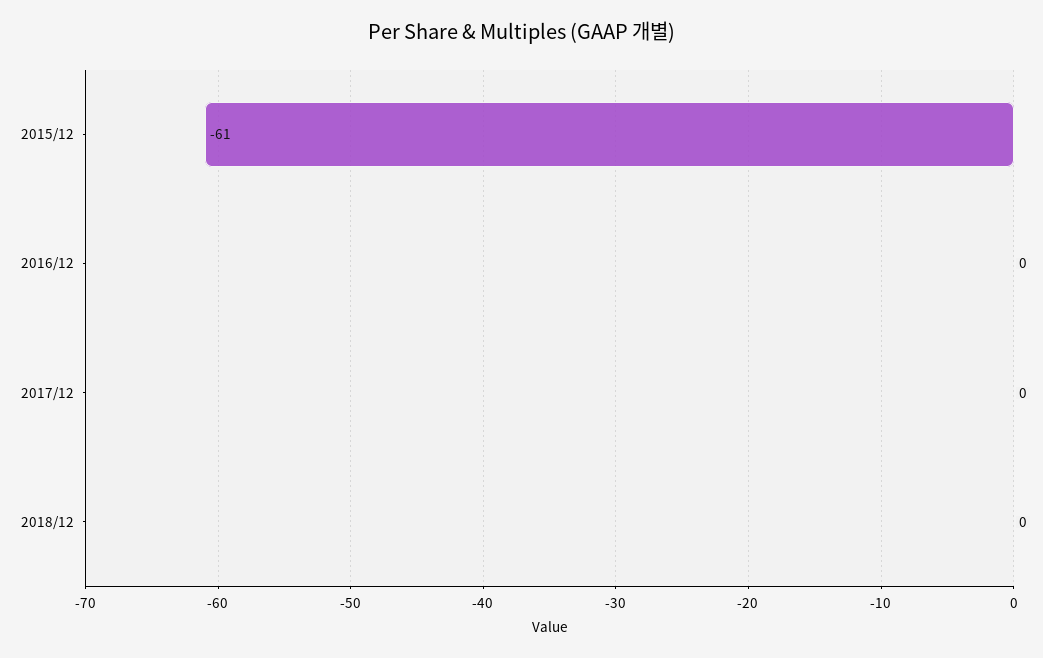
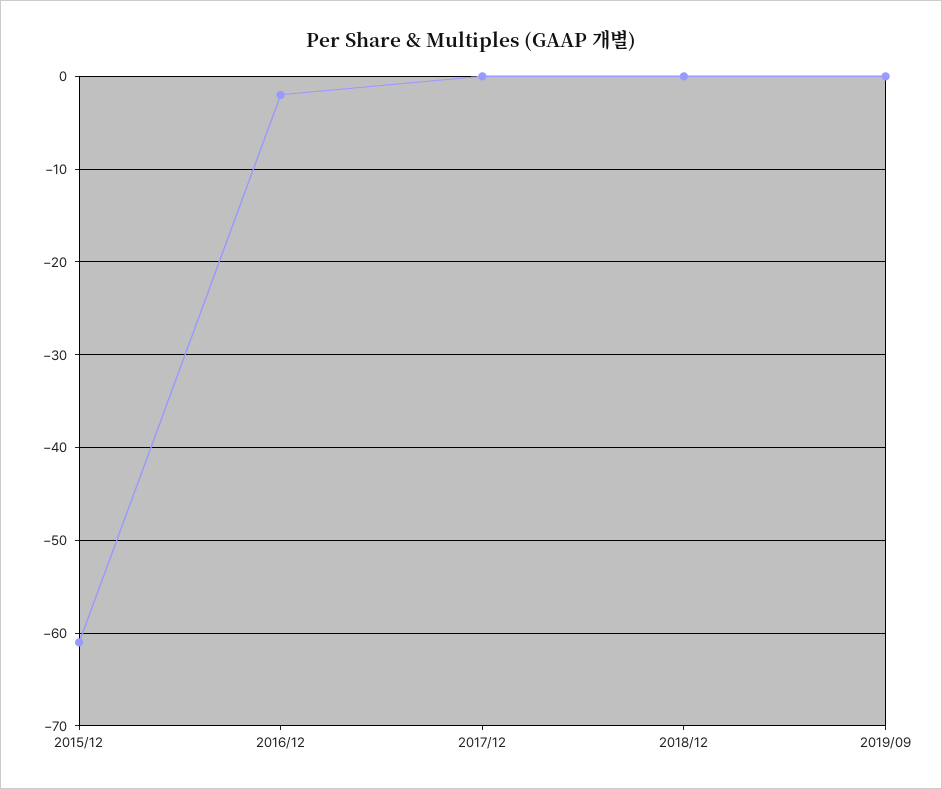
2016/12: 0 -> -2
2019/09: none -> 0

